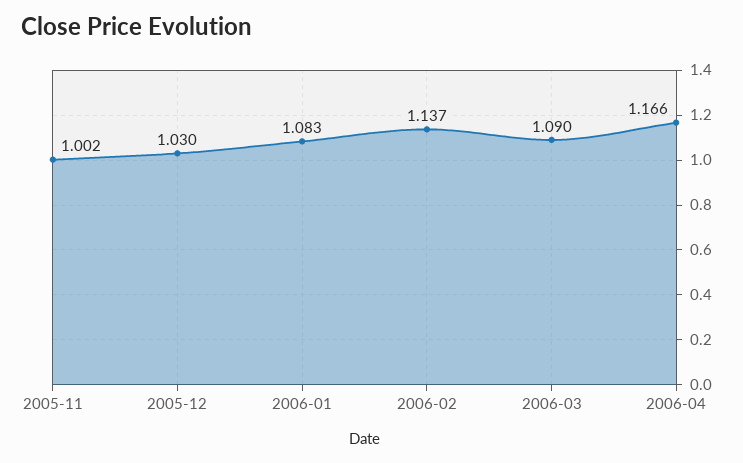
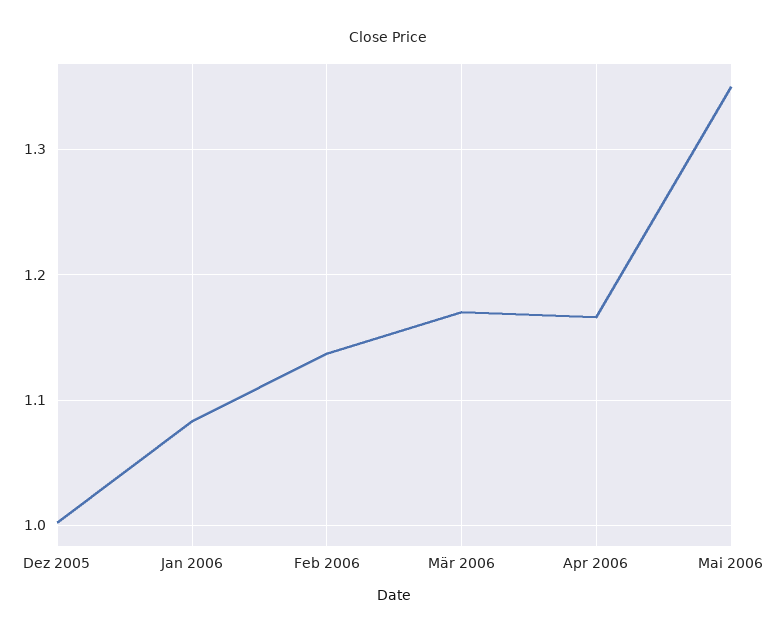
2005-11: 1.002 -> none
2005-12: 1.03 -> 1
2006-03: 1.09 -> 1.17
Mai 2006: none -> 1.35

